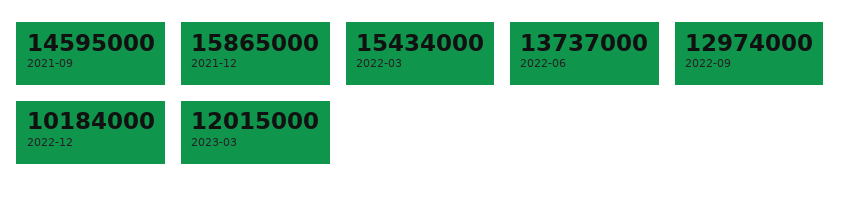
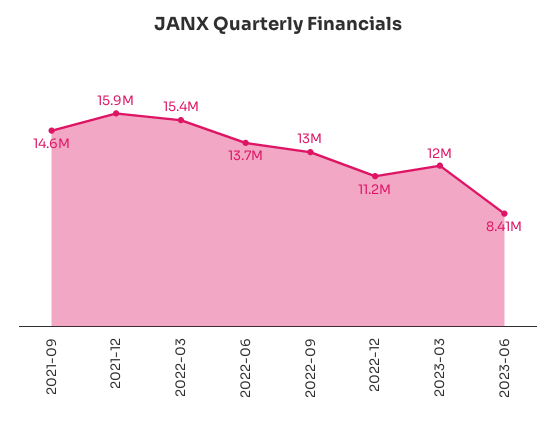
2022-12: 10184000 -> 11200000
2023-06: none -> 8410000

